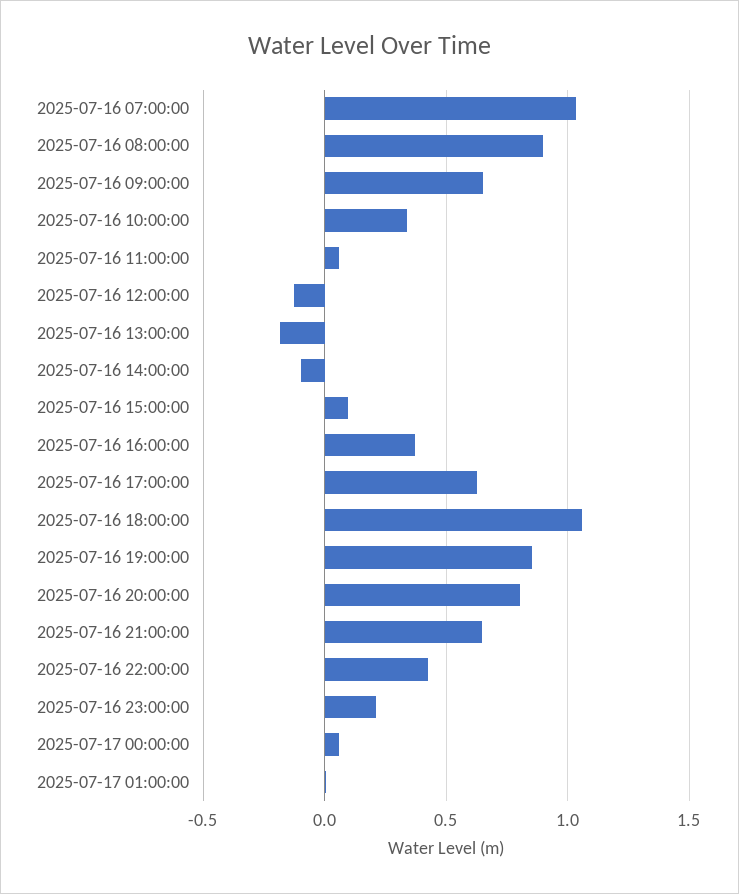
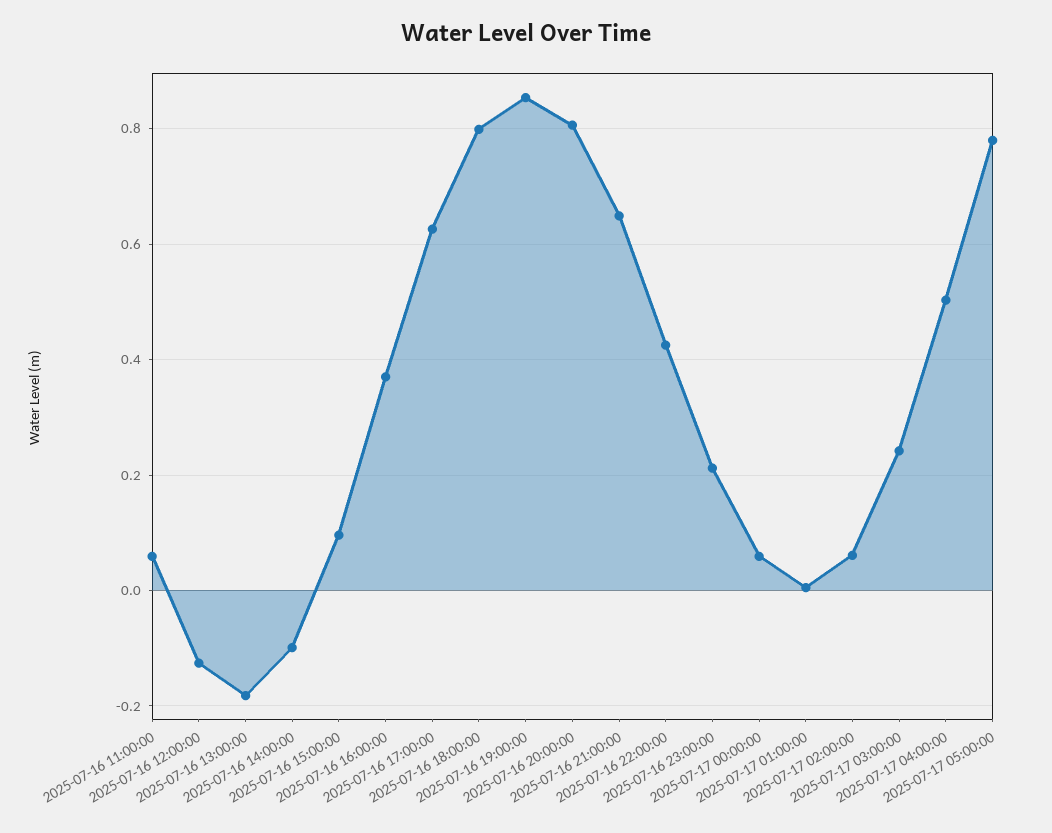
2025-07-16 07:00:00: 1.05 -> none
2025-07-16 08:00:00: 0.9 -> none
2025-07-16 09:00:00: 0.65 -> none
2025-07-16 10:00:00: 0.35 -> none
2025-07-16 18:00:00: 1.05 -> 0.8
2025-07-17 02:00:00: none -> 0.06
2025-07-17 03:00:00: none -> 0.24
2025-07-17 04:00:00: none -> 0.5
2025-07-17 05:00:00: none -> 0.78

